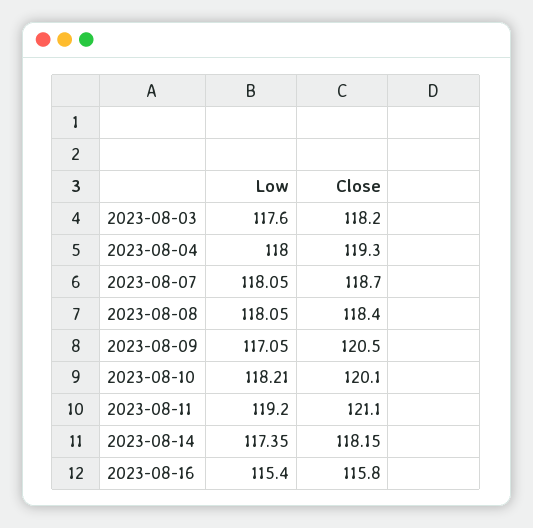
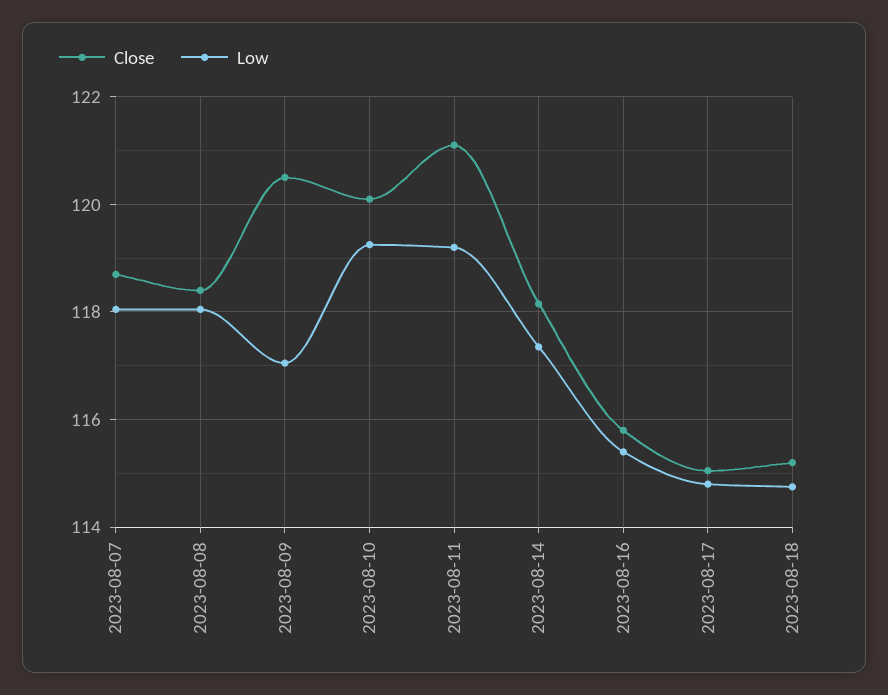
Low, 2023-08-03: 117.6 -> none
Close, 2023-08-03: 118.2 -> none
Low, 2023-08-04: 118 -> none
Close, 2023-08-04: 119.3 -> none
Low, 2023-08-10: 118.21 -> 119.2
Close, 2023-08-17: none -> 115
Low, 2023-08-17: none -> 114.8
Close, 2023-08-18: none -> 115.2
Low, 2023-08-18: none -> 114.8

